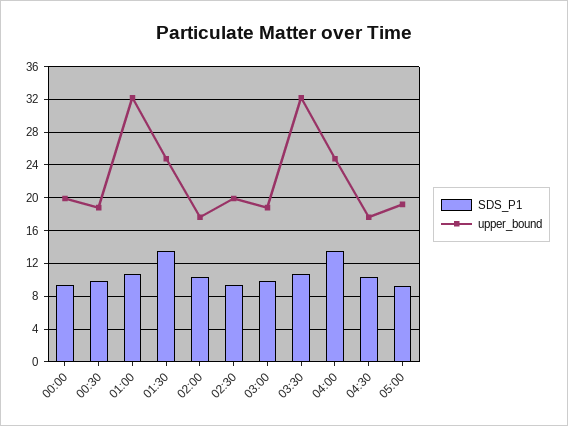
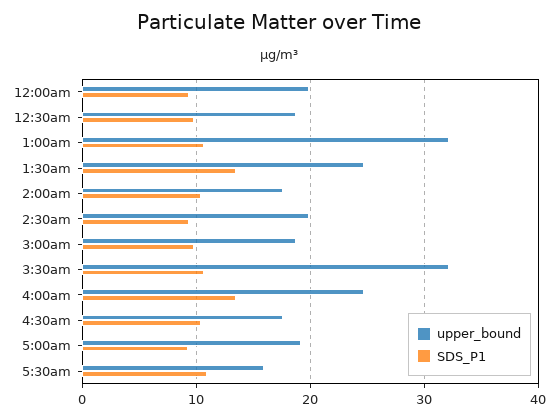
upper_bound, 5:30am: none -> 16
SDS_P1, 5:30am: none -> 11

